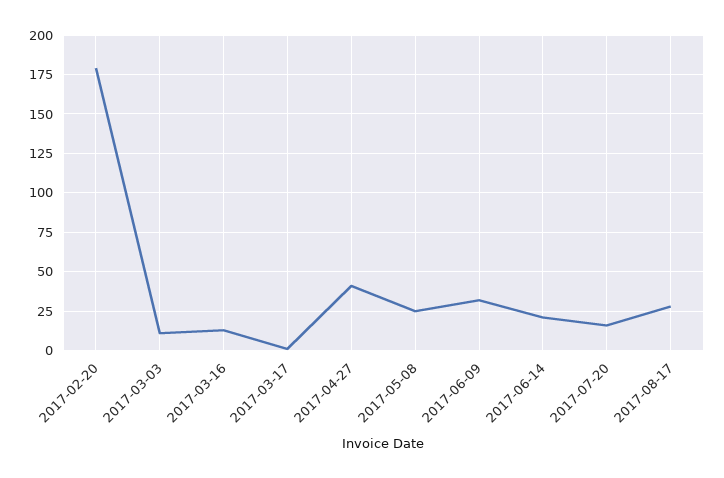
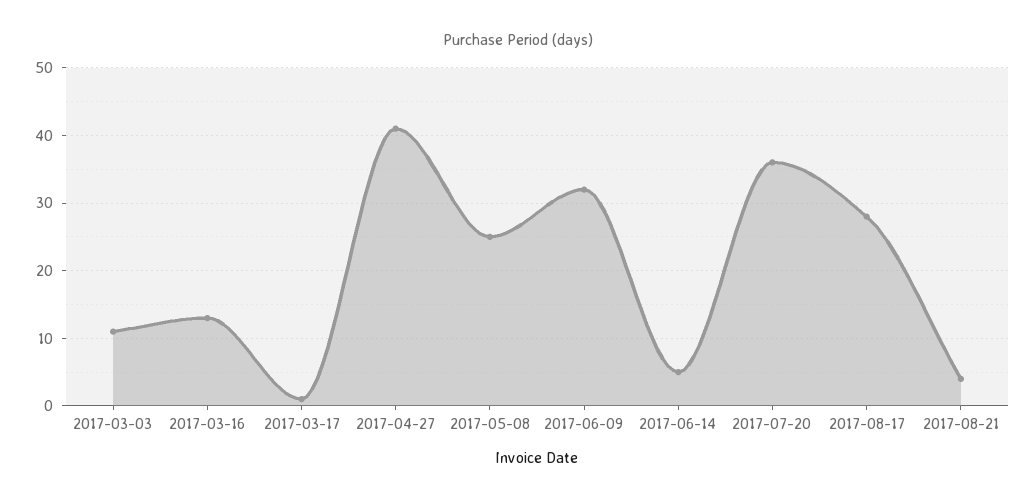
2017-02-20: 180 -> none
2017-06-14: 20 -> 5
2017-07-20: 15 -> 36
2017-08-21: none -> 4

